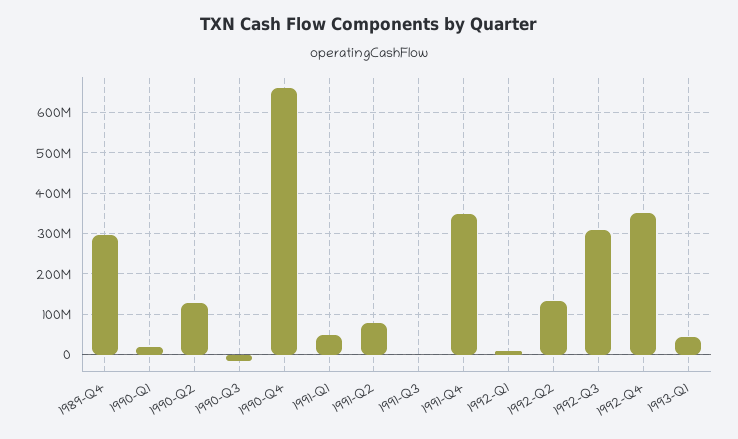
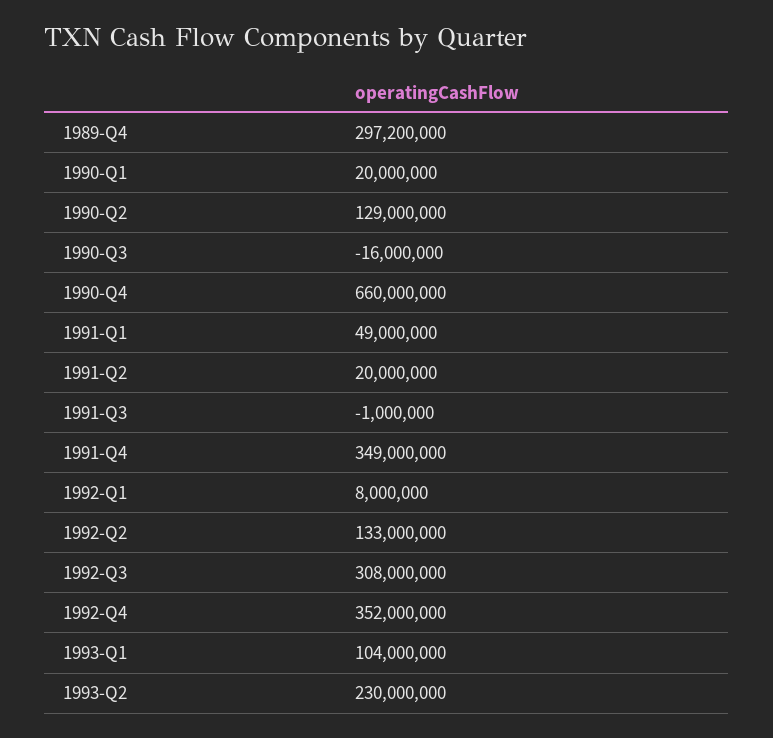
1991-Q2: 80000000 -> 20000000
1993-Q1: 40000000 -> 104000000
1993-Q2: none -> 230000000

